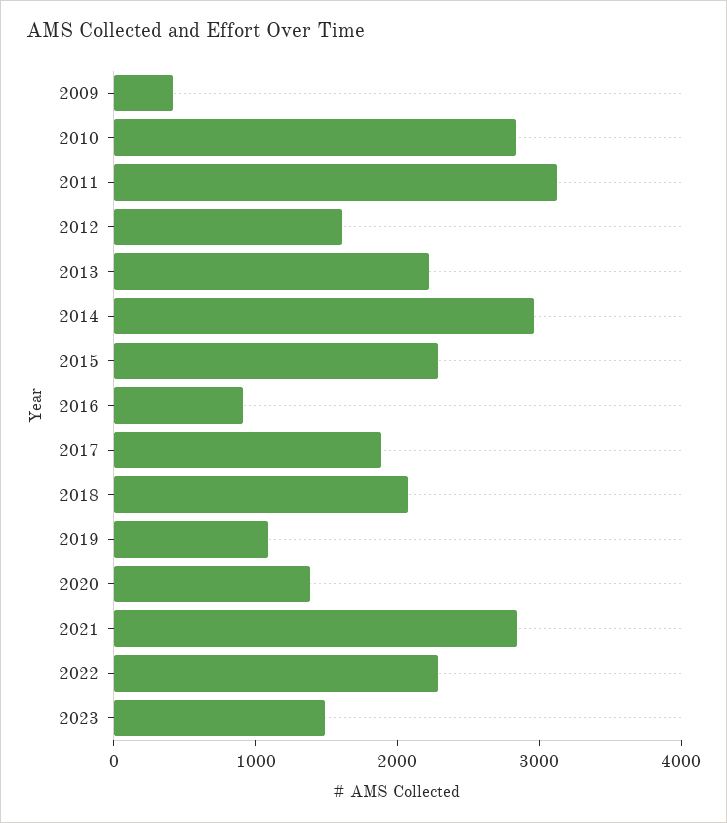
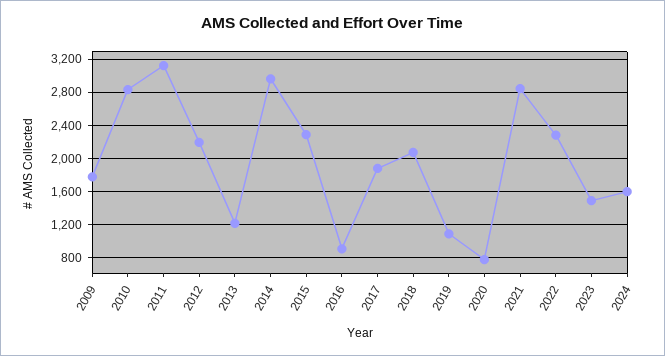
2009: 400 -> 1800
2012: 1600 -> 2200
2013: 2200 -> 1200
2020: 1400 -> 800
2024: none -> 1600

